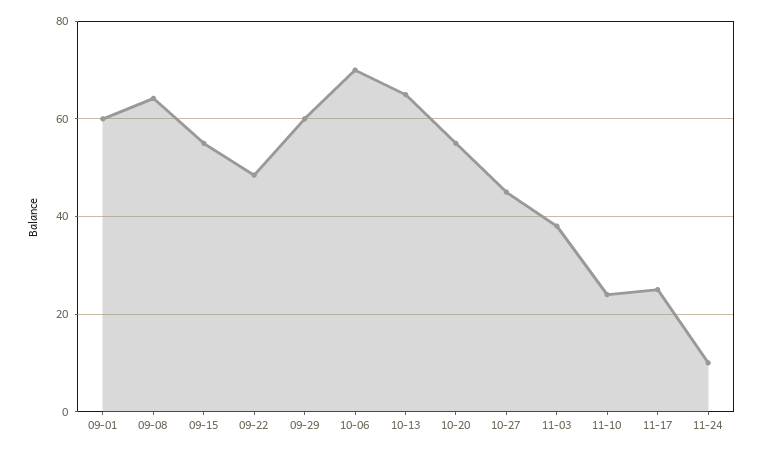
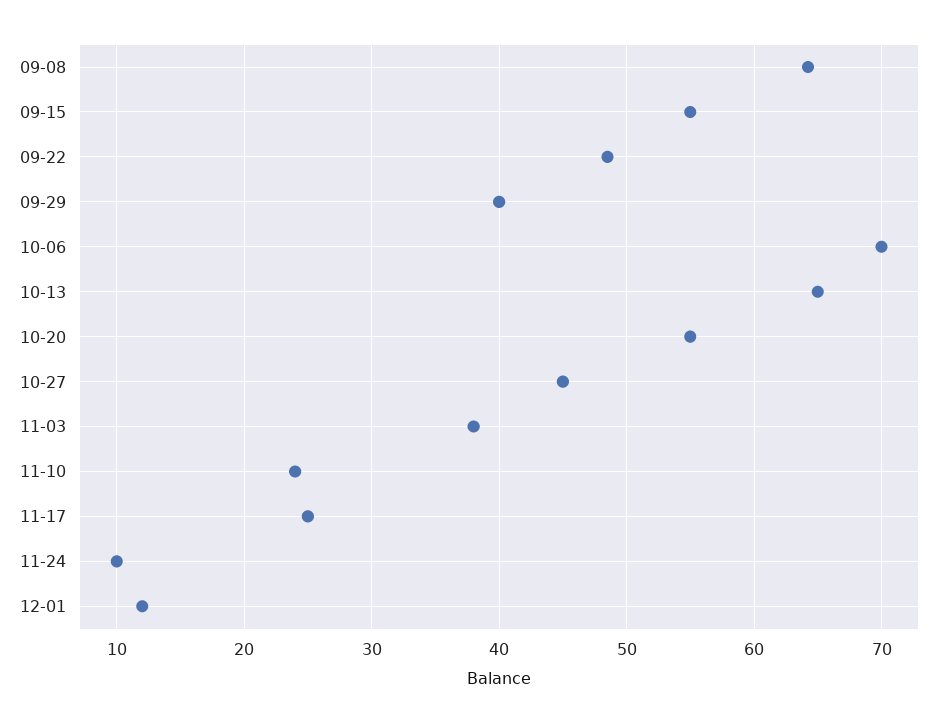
09-01: 60 -> none
09-29: 60 -> 40
12-01: none -> 12

